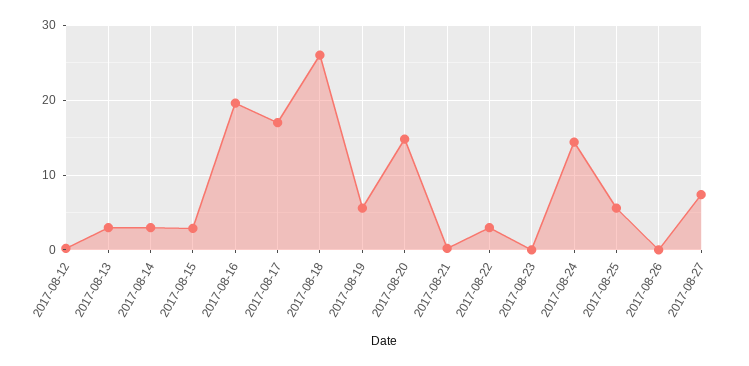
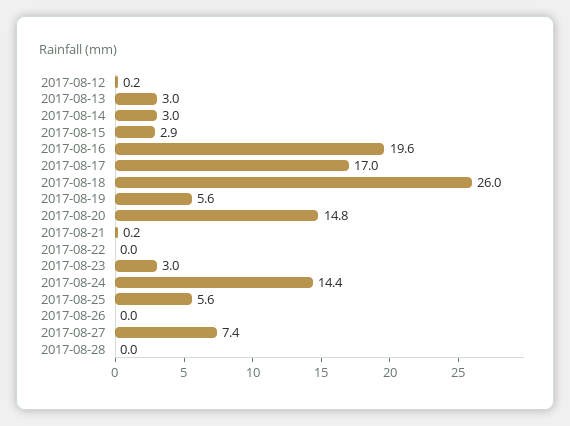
2017-08-22: 3 -> 0
2017-08-23: 0 -> 3
2017-08-28: none -> 0

